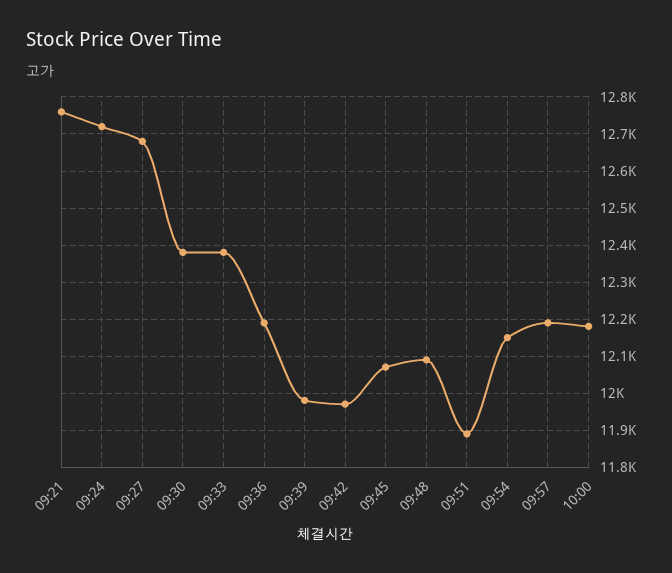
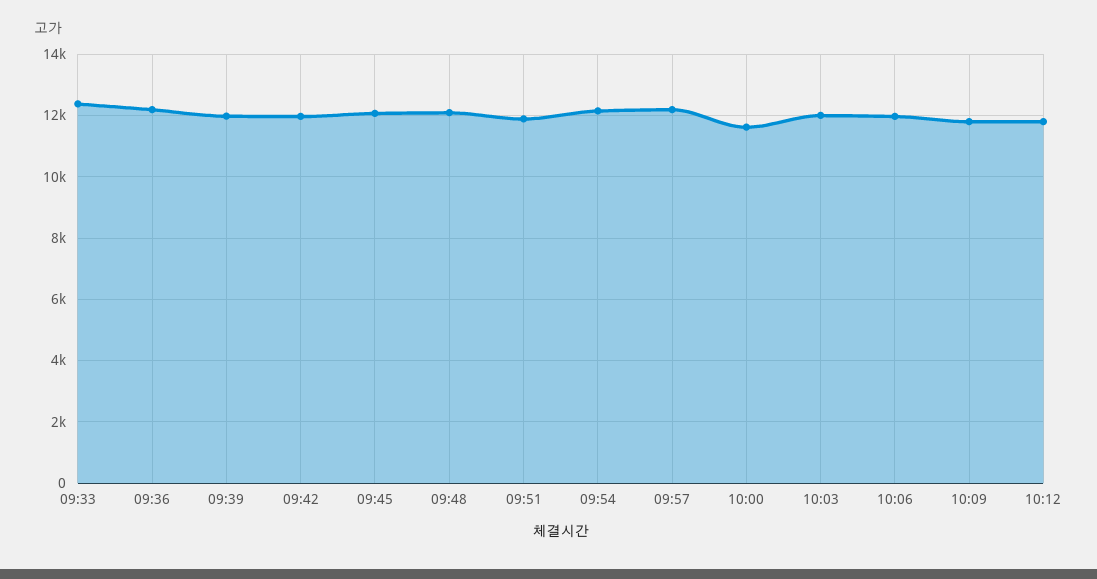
09:21: 12760 -> none
09:24: 12720 -> none
09:27: 12680 -> none
09:30: 12380 -> none
10:00: 12180 -> 11600
10:03: none -> 12000
10:06: none -> 12000
10:09: none -> 11800
10:12: none -> 11800

